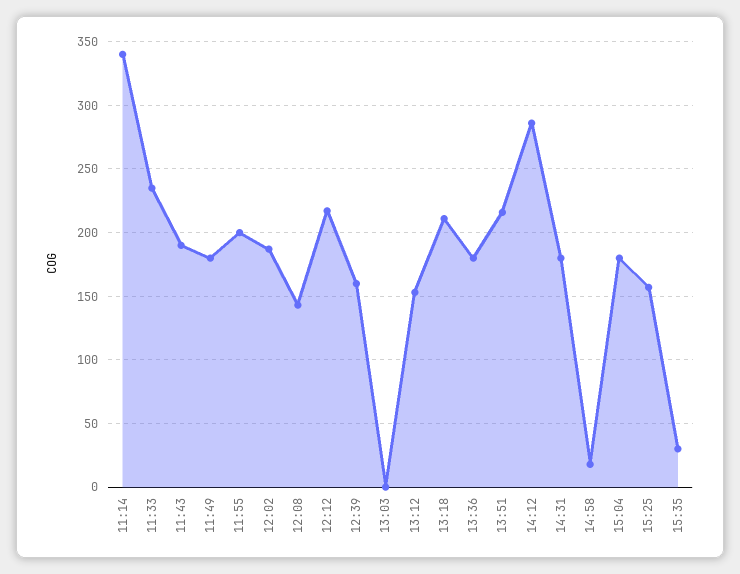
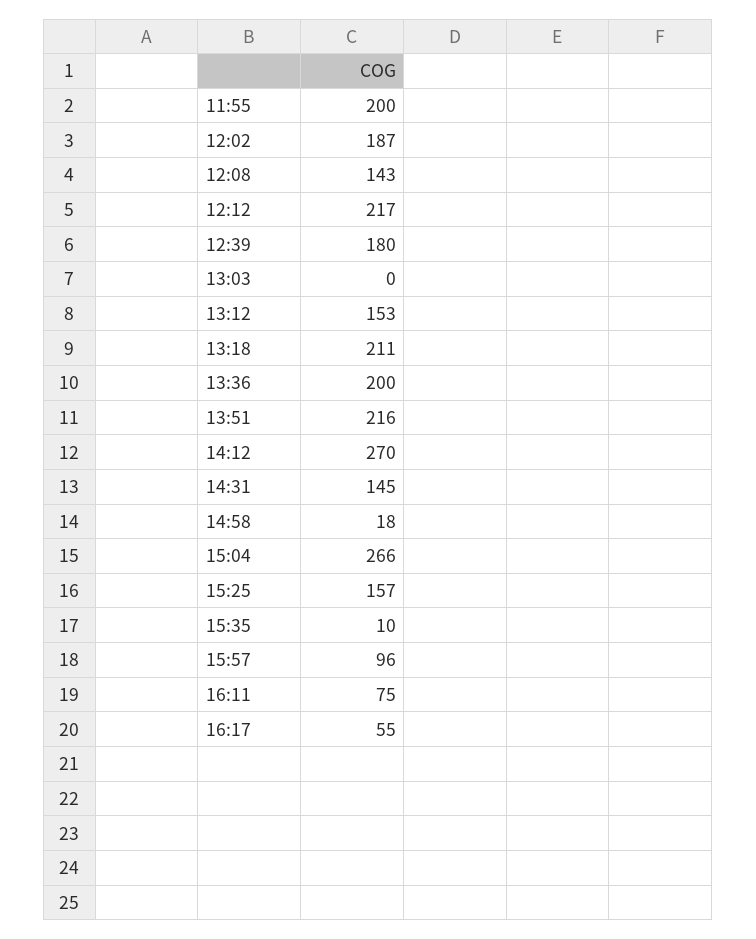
11:14: 340 -> none
11:33: 235 -> none
11:43: 190 -> none
11:49: 180 -> none
12:39: 160 -> 180
13:36: 180 -> 200
14:12: 285 -> 270
14:31: 180 -> 145
15:04: 180 -> 266
15:35: 30 -> 10
15:57: none -> 96
16:11: none -> 75
16:17: none -> 55

